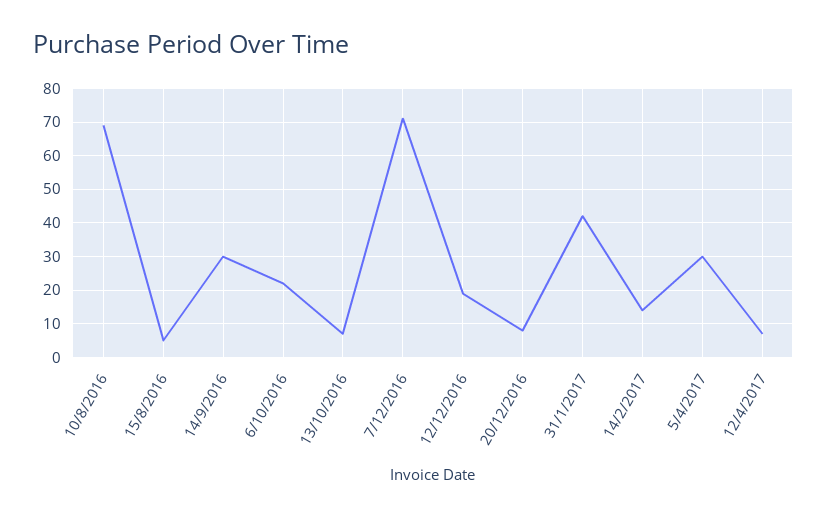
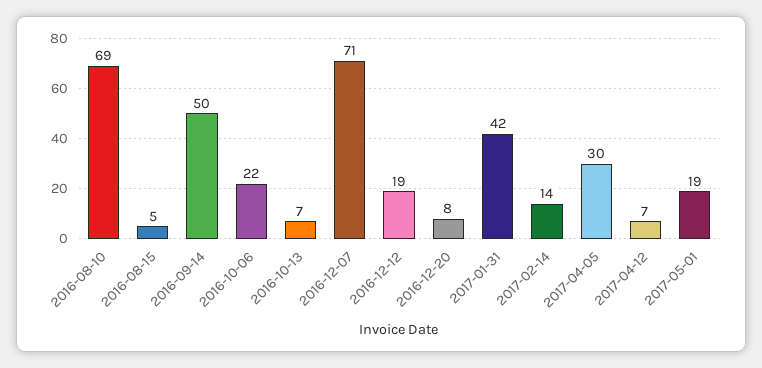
14/9/2016: 30 -> 50
2017-05-01: none -> 19

